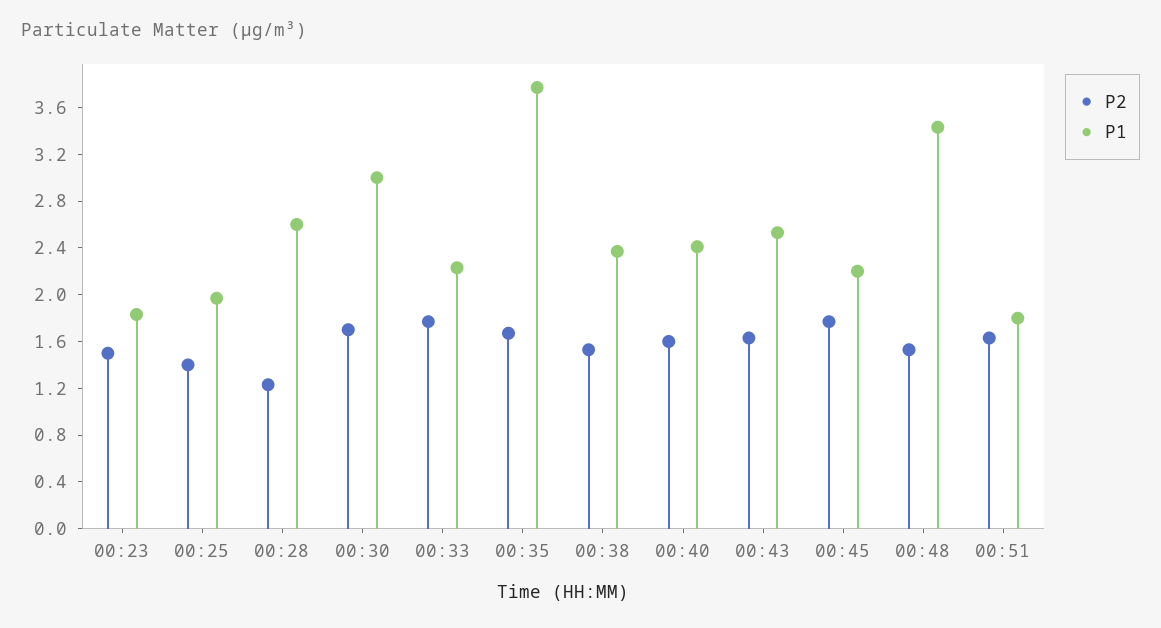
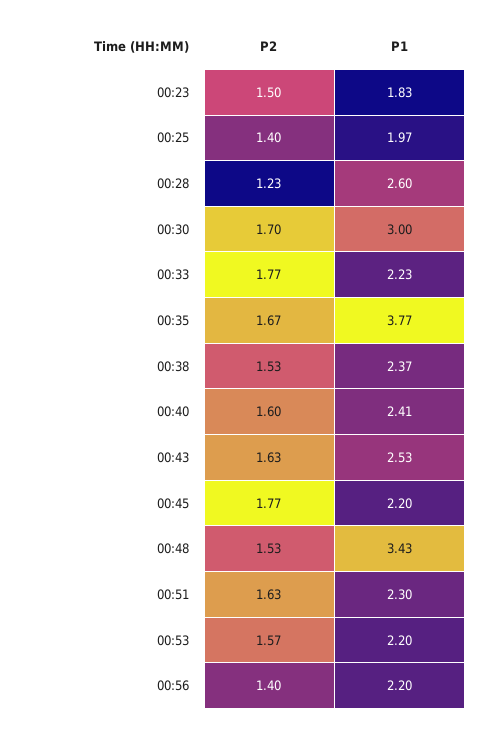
P1, 00:51: 1.8 -> 2.3
P2, 00:53: none -> 1.57
P1, 00:53: none -> 2.2
P2, 00:56: none -> 1.4
P1, 00:56: none -> 2.2

